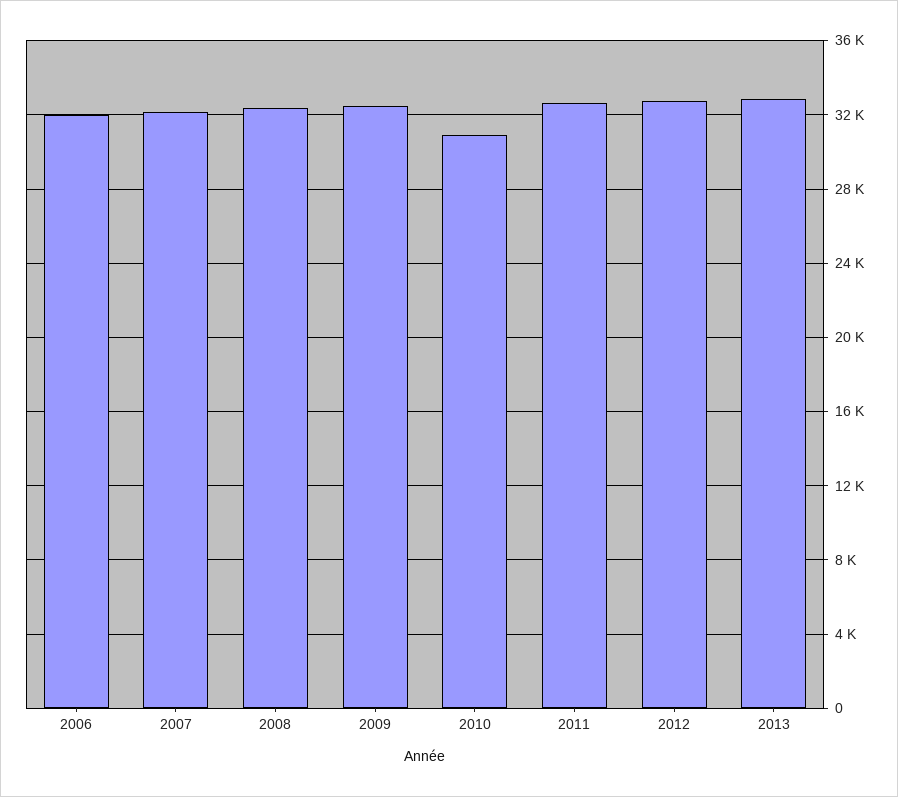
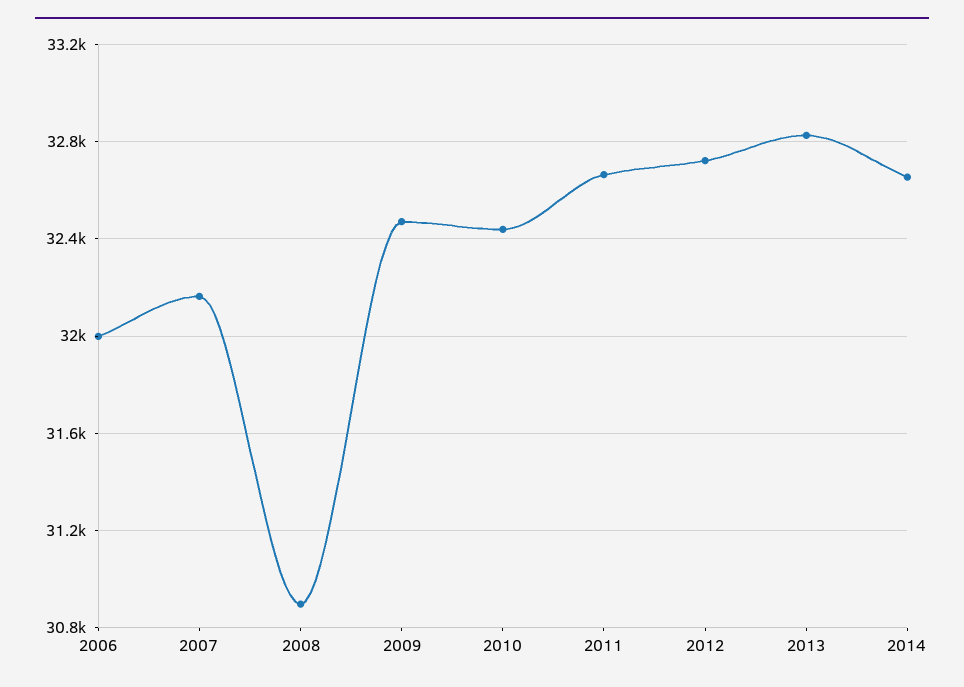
2008: 32500 -> 30900
2010: 31000 -> 32450
2014: none -> 32650

